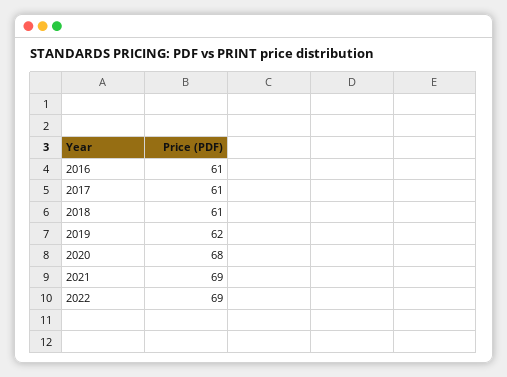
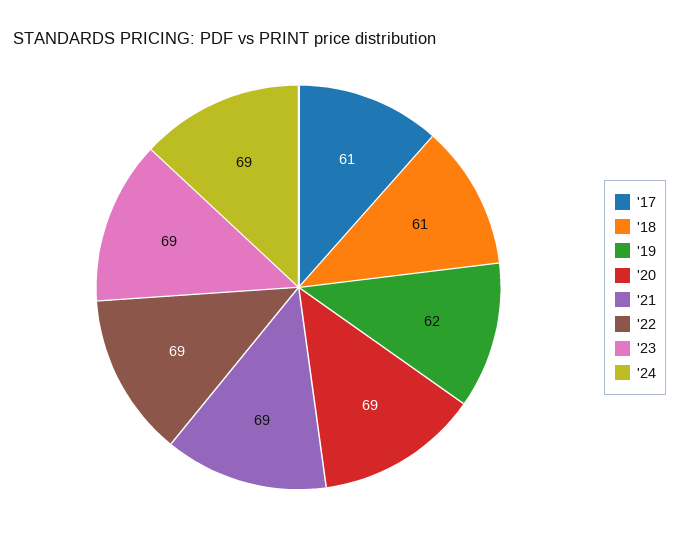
2016: 61 -> none
2020: 68 -> 69
'23: none -> 69
'24: none -> 69

